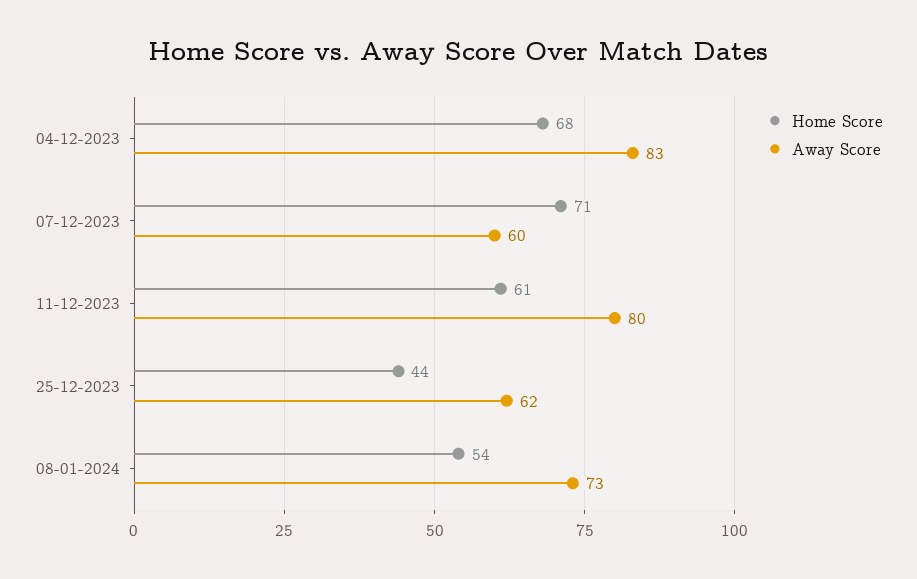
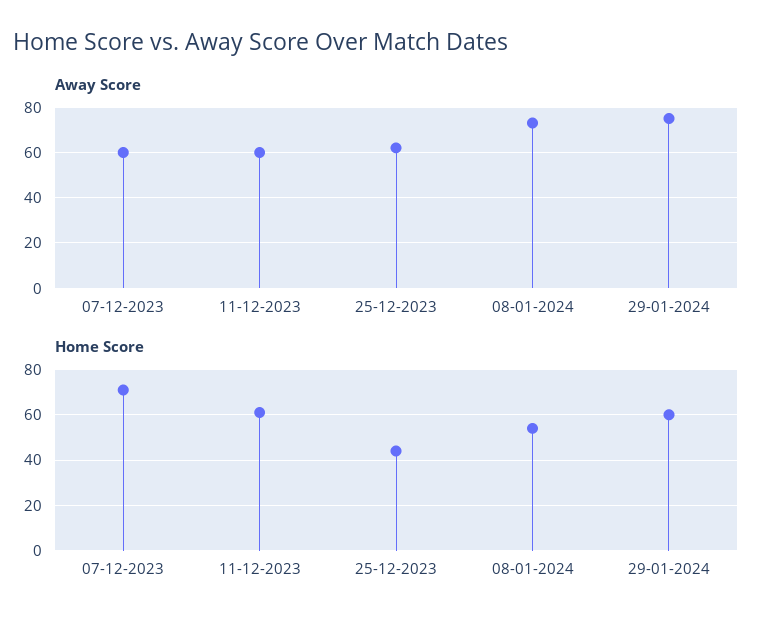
Home Score, 04-12-2023: 68 -> none
Away Score, 04-12-2023: 83 -> none
Away Score, 11-12-2023: 80 -> 60
Away Score, 29-01-2024: none -> 75
Home Score, 29-01-2024: none -> 60

